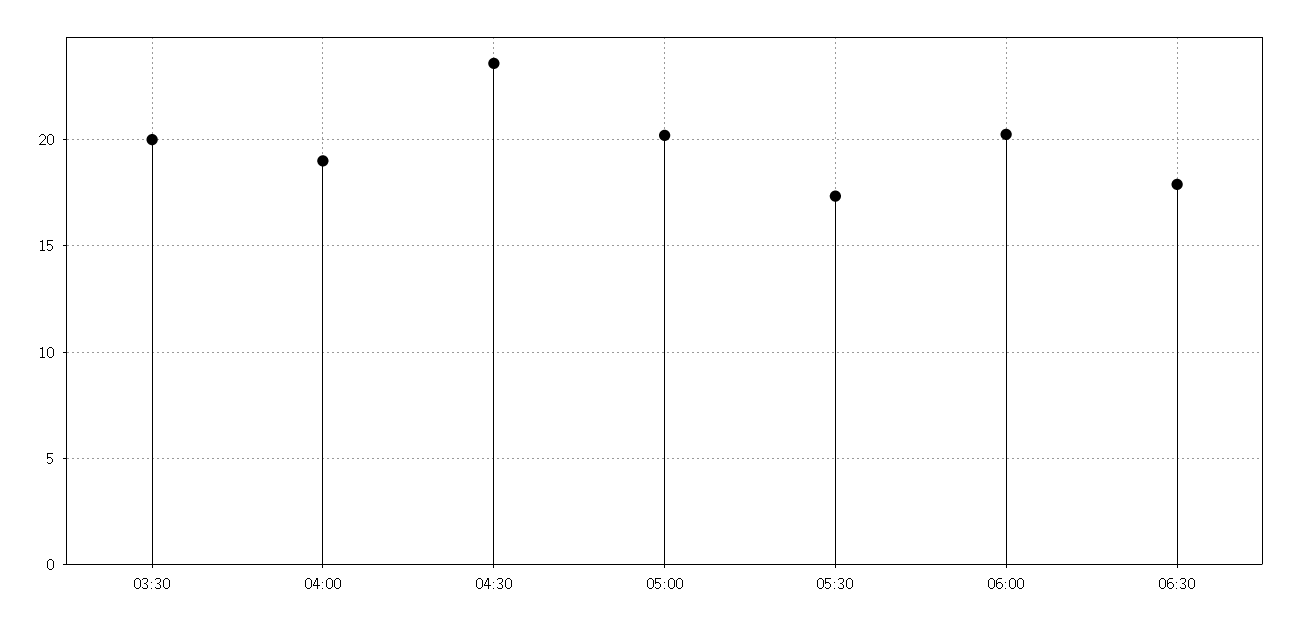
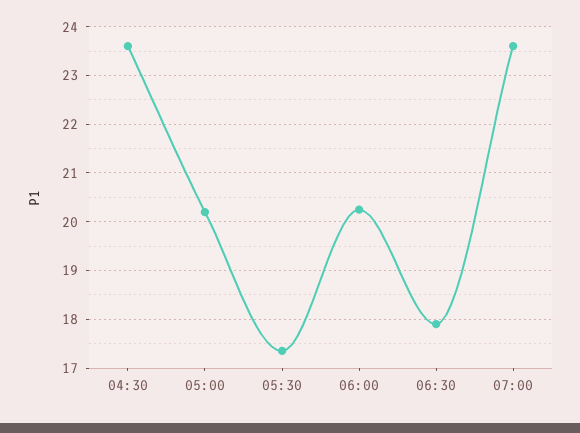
03:30: 20 -> none
04:00: 19 -> none
07:00: none -> 23.6

